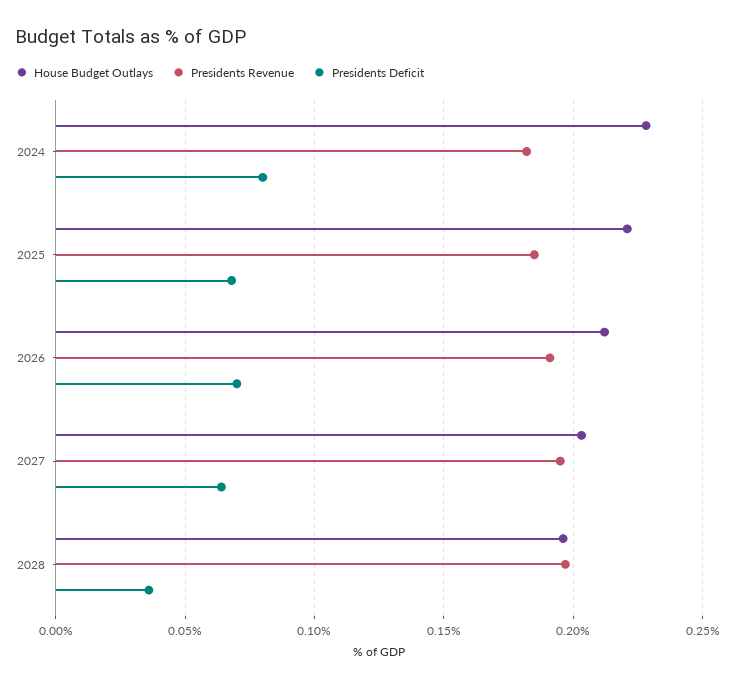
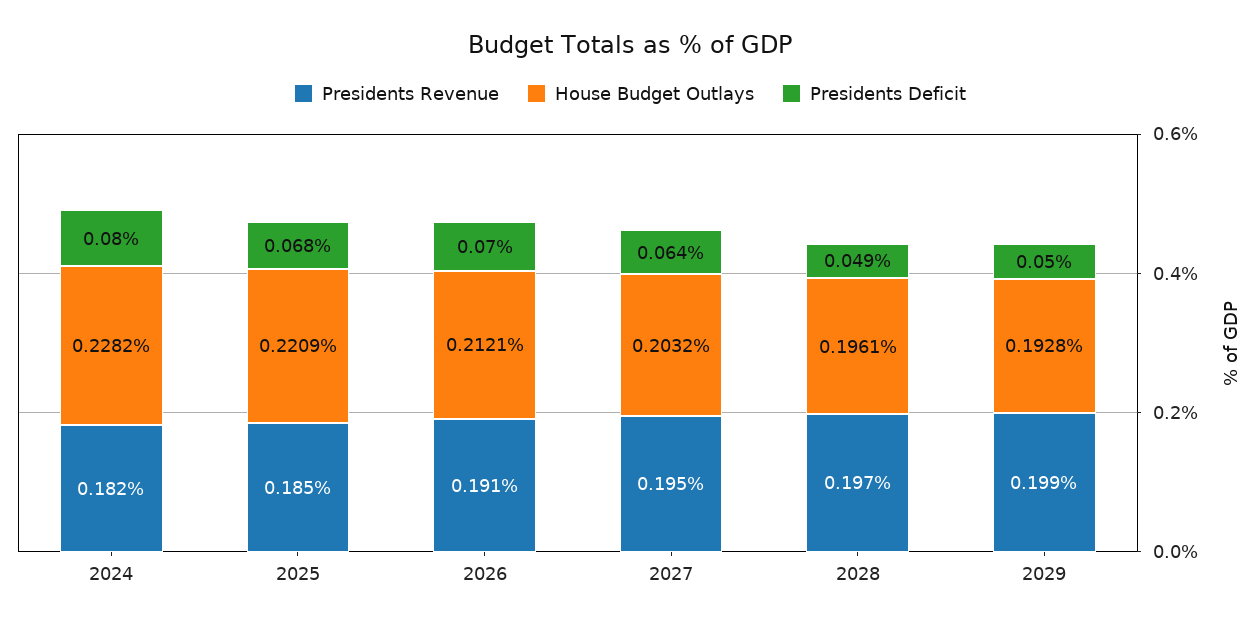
Presidents Deficit, 2028: 0.035 -> 0.049
Presidents Revenue, 2029: none -> 0.199
House Budget Outlays, 2029: none -> 0.1928
Presidents Deficit, 2029: none -> 0.05

